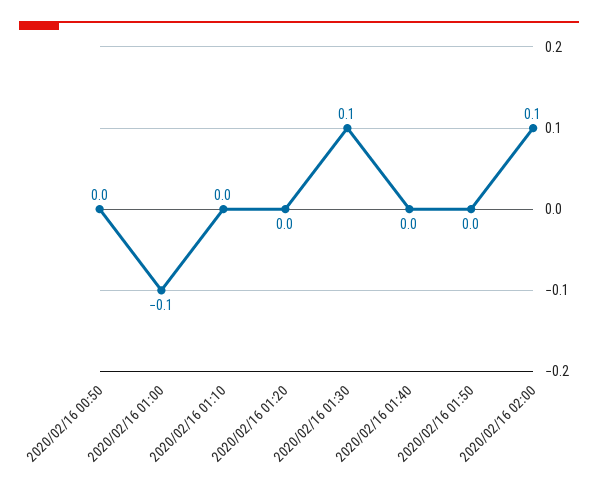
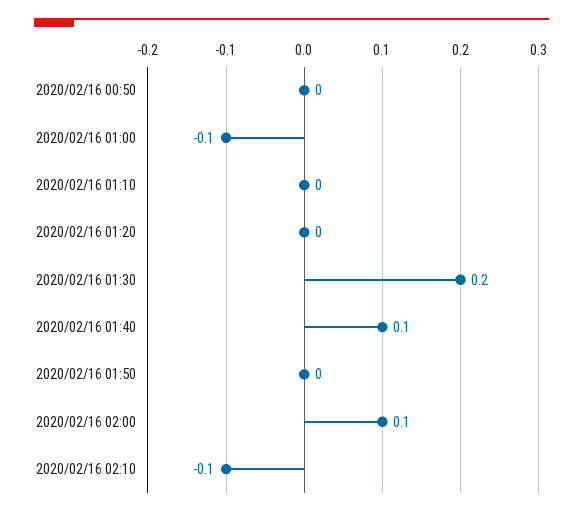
2020/02/16 01:30: 0.1 -> 0.2
2020/02/16 01:40: 0 -> 0.1
2020/02/16 02:10: none -> -0.1

